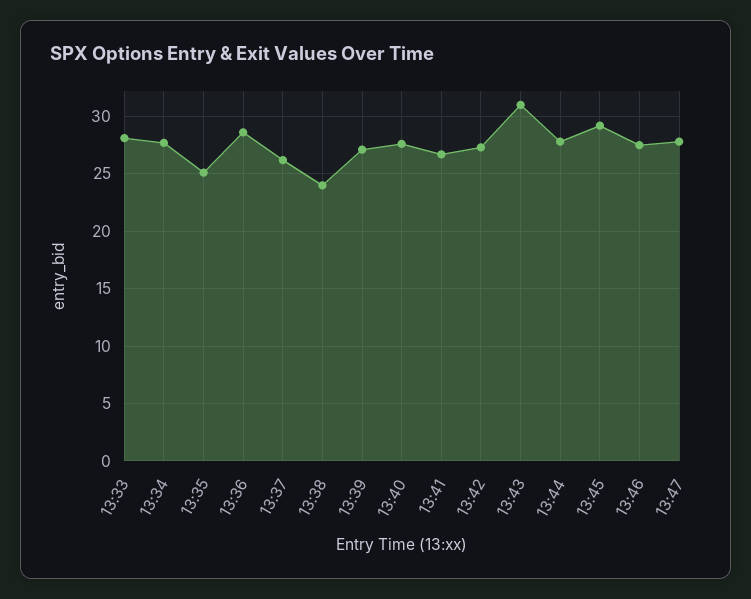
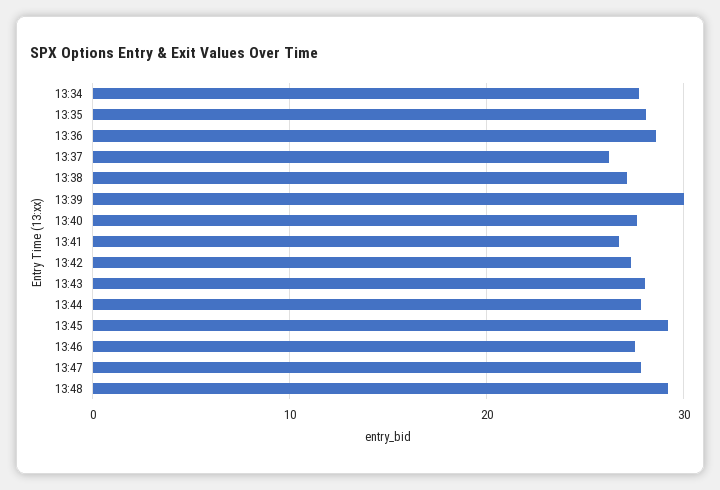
13:33: 28 -> none
13:35: 25 -> 28
13:38: 24 -> 27
13:39: 27 -> 30
13:43: 31 -> 28
13:48: none -> 29

